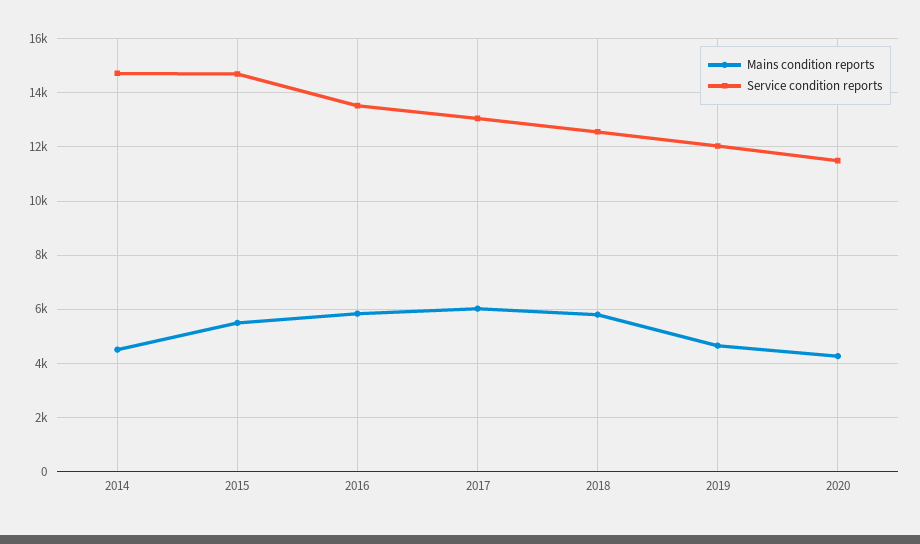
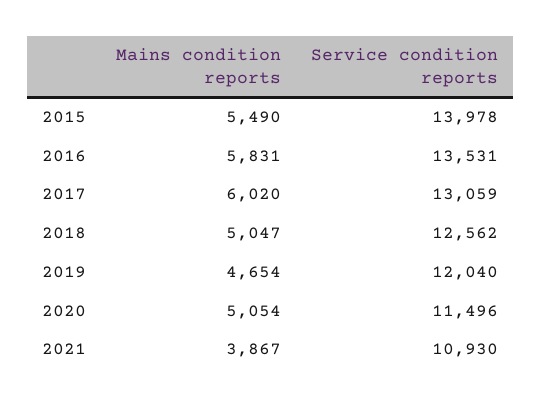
Mains condition reports, 2014: 4500 -> none
Service condition reports, 2014: 14750 -> none
Service condition reports, 2015: 14750 -> 13978
Mains condition reports, 2018: 5750 -> 5047
Mains condition reports, 2020: 4250 -> 5054
Mains condition reports, 2021: none -> 3867
Service condition reports, 2021: none -> 10930

